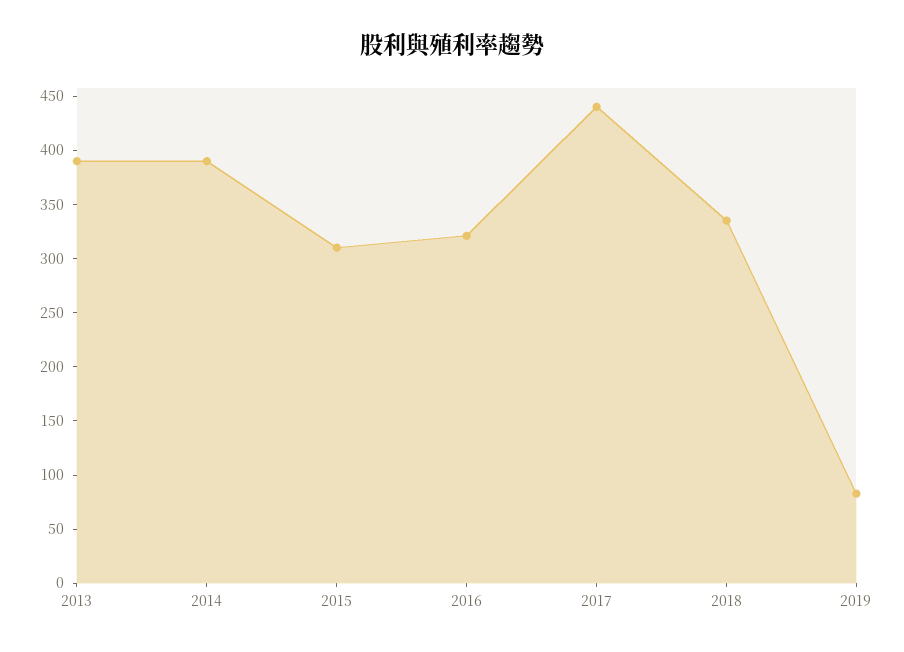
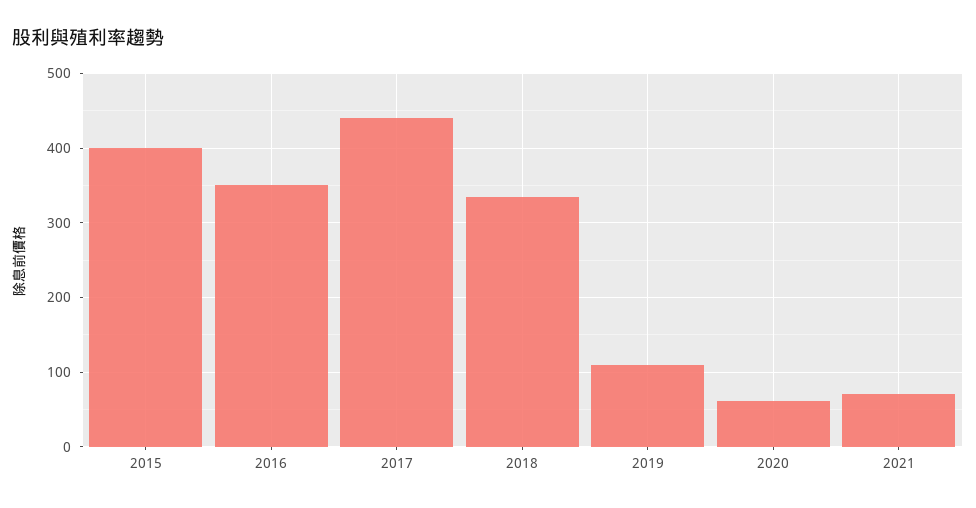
2013: 390 -> none
2014: 390 -> none
2015: 310 -> 400
2016: 320 -> 350
2019: 80 -> 110
2020: none -> 60
2021: none -> 70

